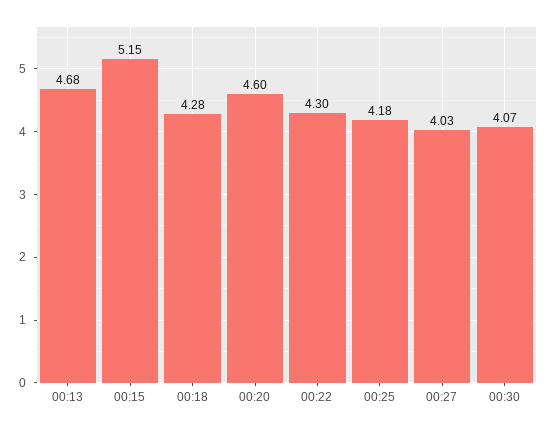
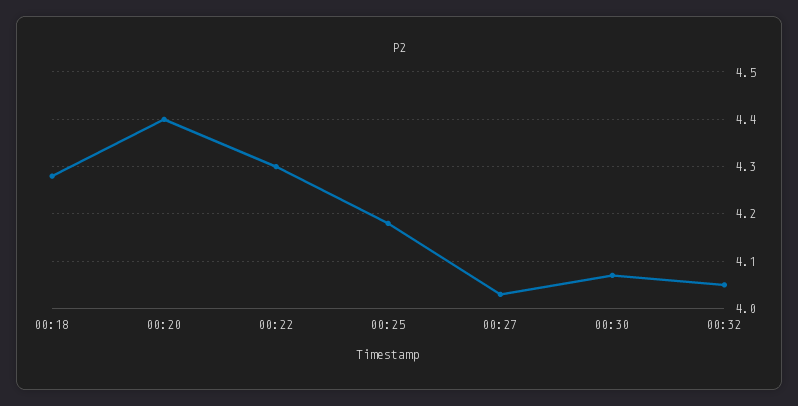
00:13: 4.68 -> none
00:15: 5.15 -> none
00:20: 4.6 -> 4.4
00:32: none -> 4.05

